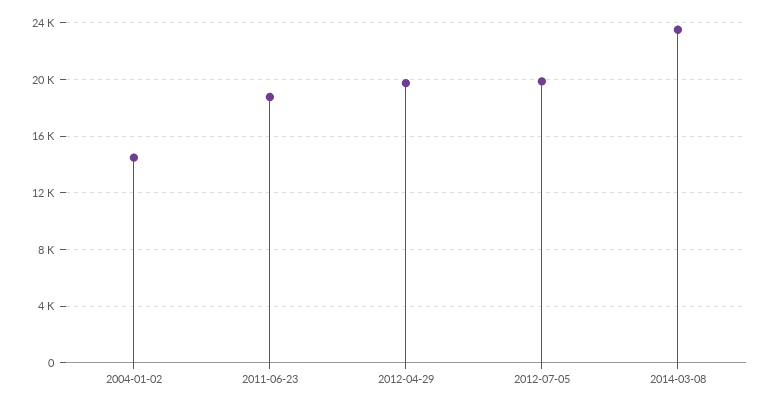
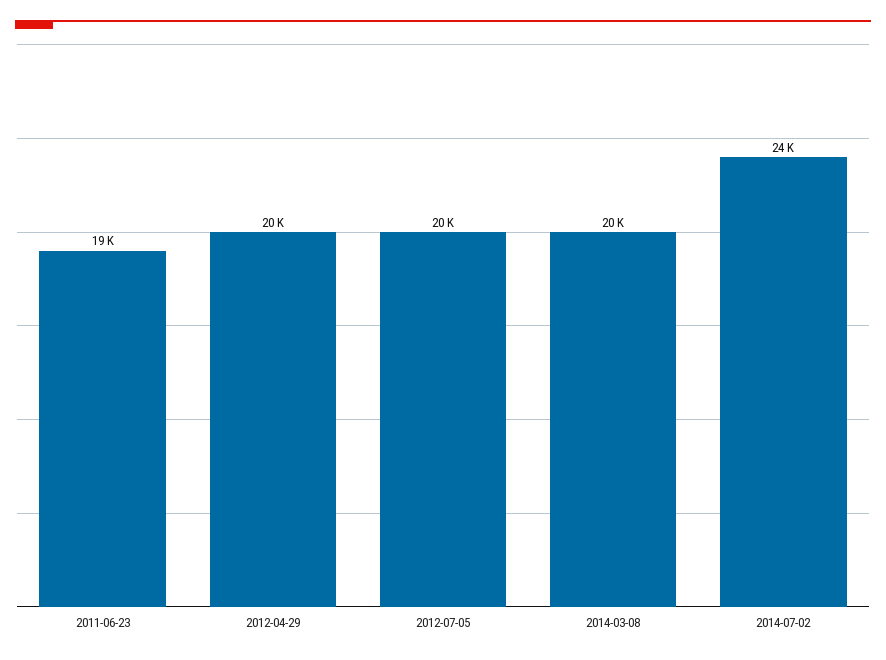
2004-01-02: 14500 -> none
2014-03-08: 23500 -> 20000
2014-07-02: none -> 24000

